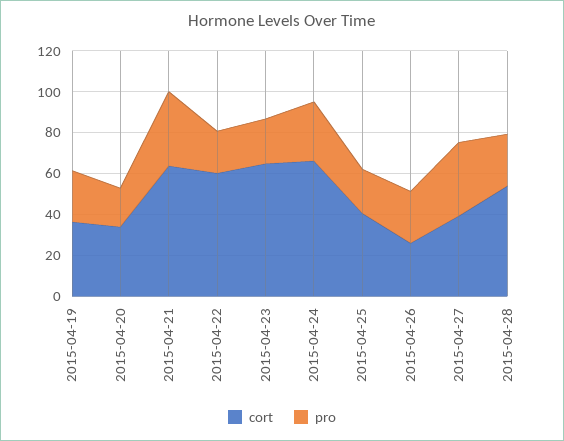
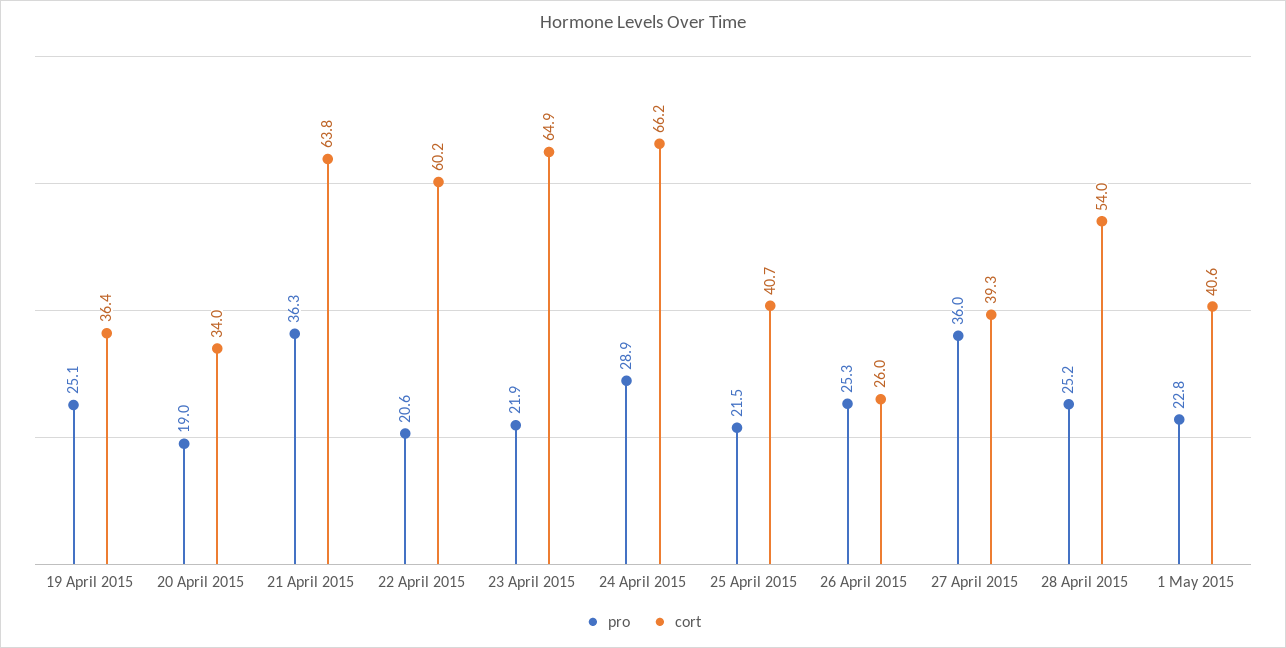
pro, 1 May 2015: none -> 22.8
cort, 1 May 2015: none -> 40.6

